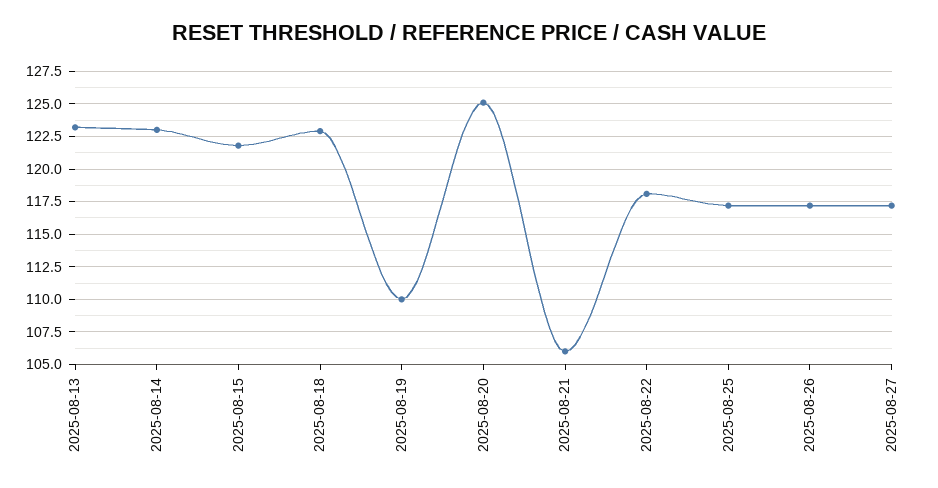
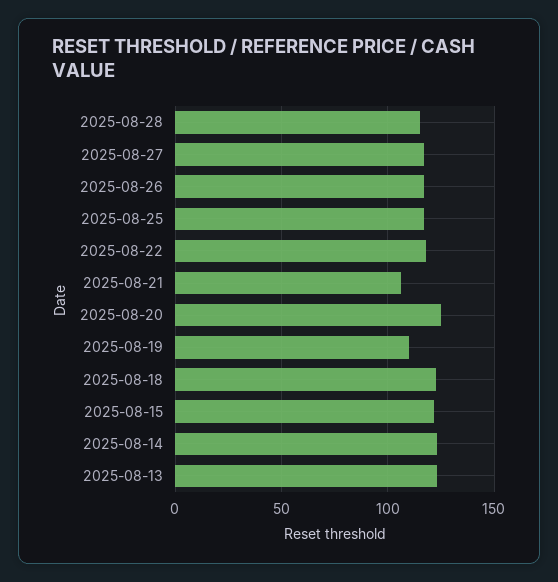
2025-08-28: none -> 115

